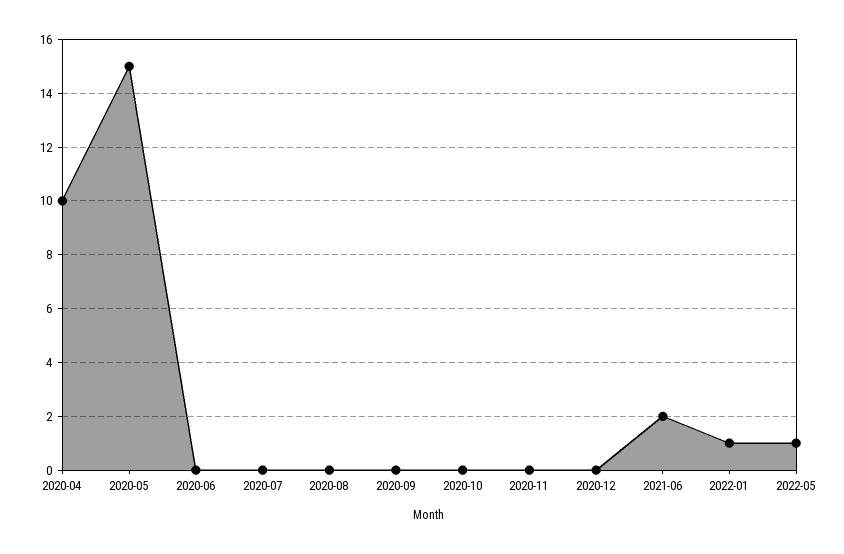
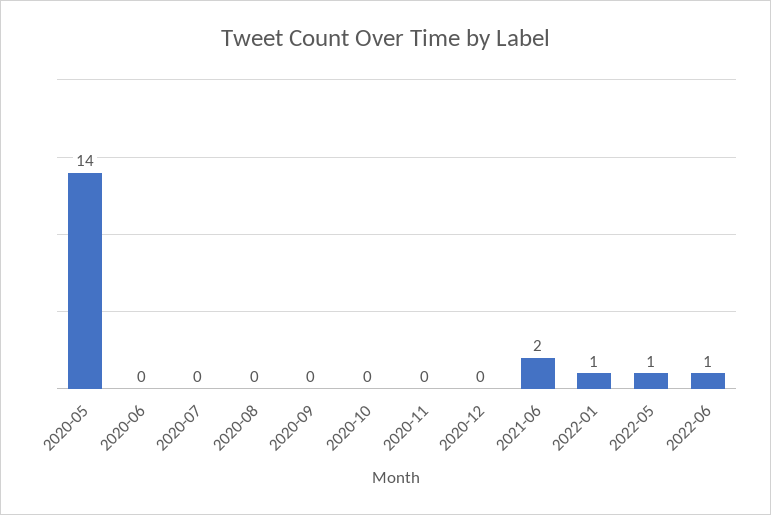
2020-04: 10 -> none
2020-05: 15 -> 14
2022-06: none -> 1

